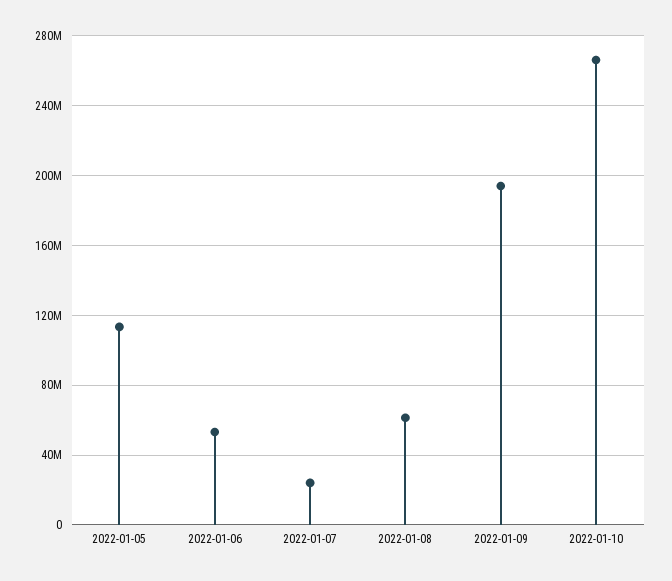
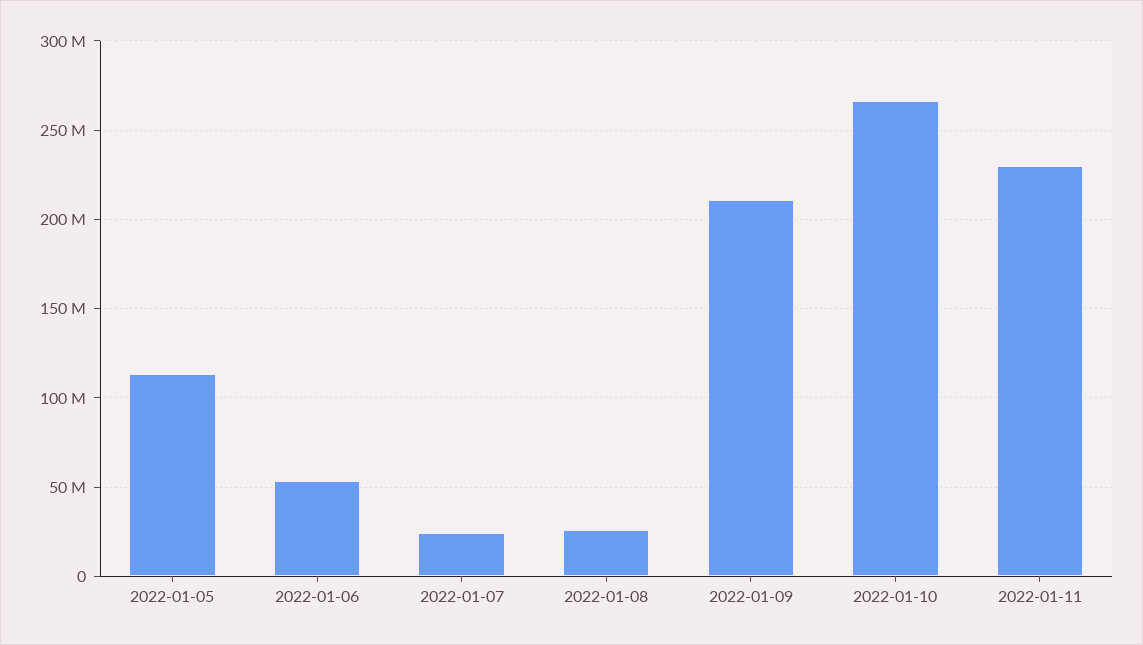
2022-01-08: 60000000 -> 25000000
2022-01-09: 195000000 -> 210000000
2022-01-11: none -> 230000000

